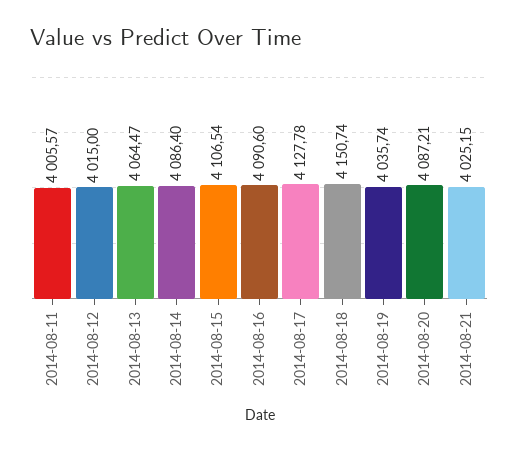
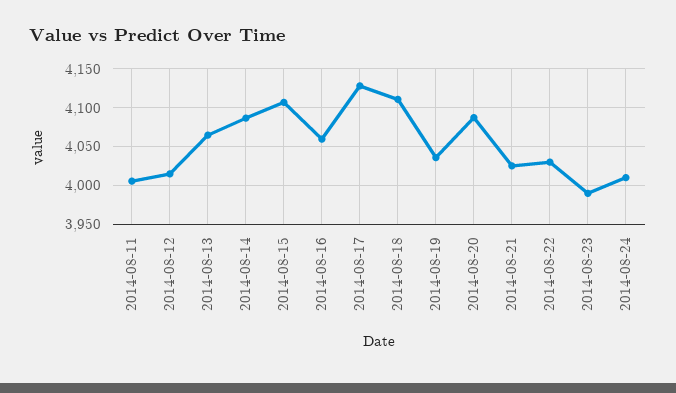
2014-08-16: 4090.6 -> 4060
2014-08-18: 4150.74 -> 4110
2014-08-22: none -> 4030
2014-08-23: none -> 3990
2014-08-24: none -> 4010

